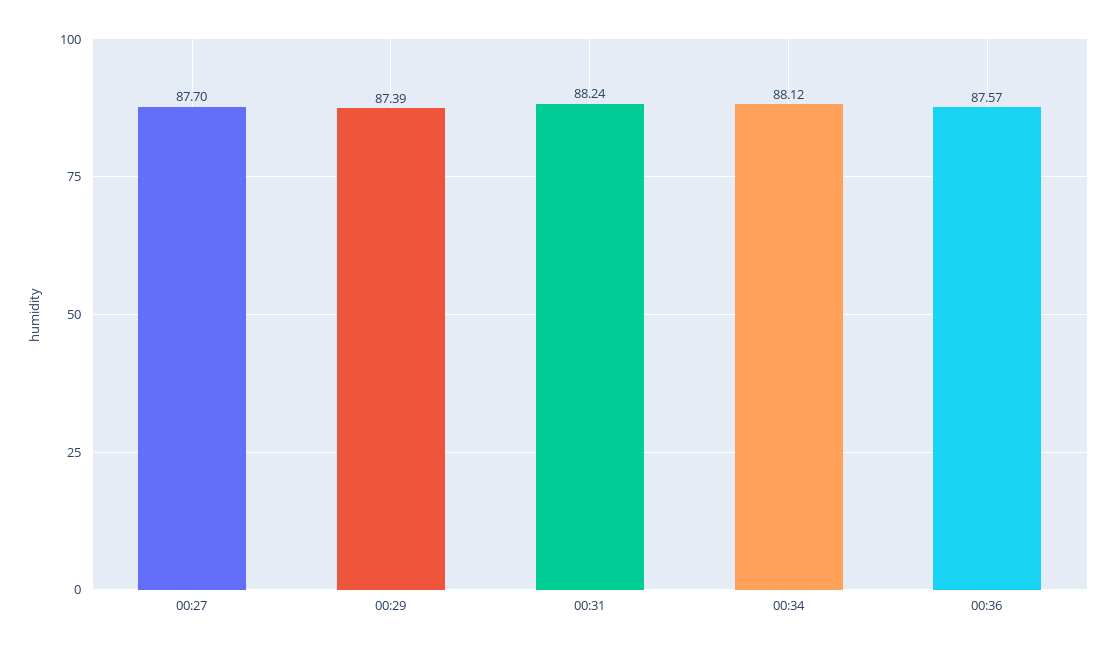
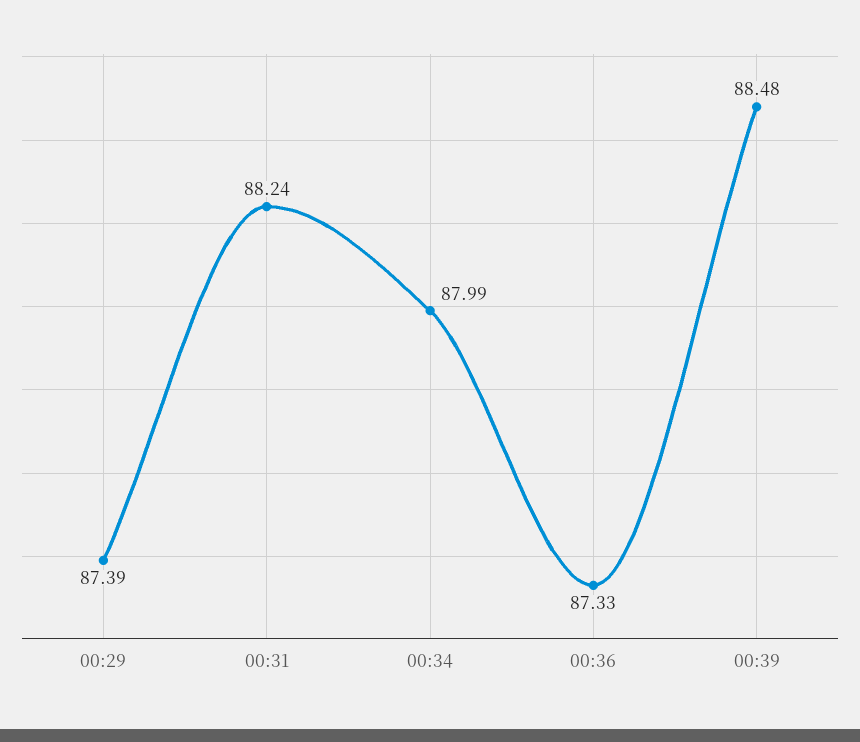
00:27: 87.7 -> none
00:34: 88.12 -> 87.99
00:36: 87.57 -> 87.33
00:39: none -> 88.48

